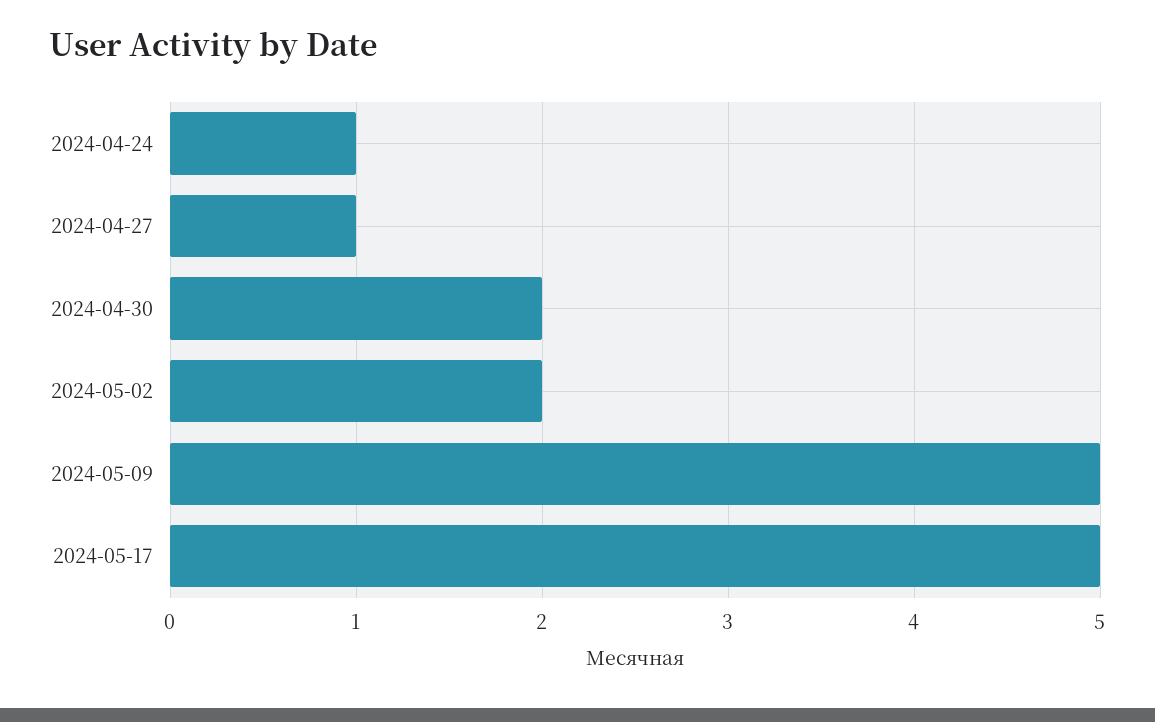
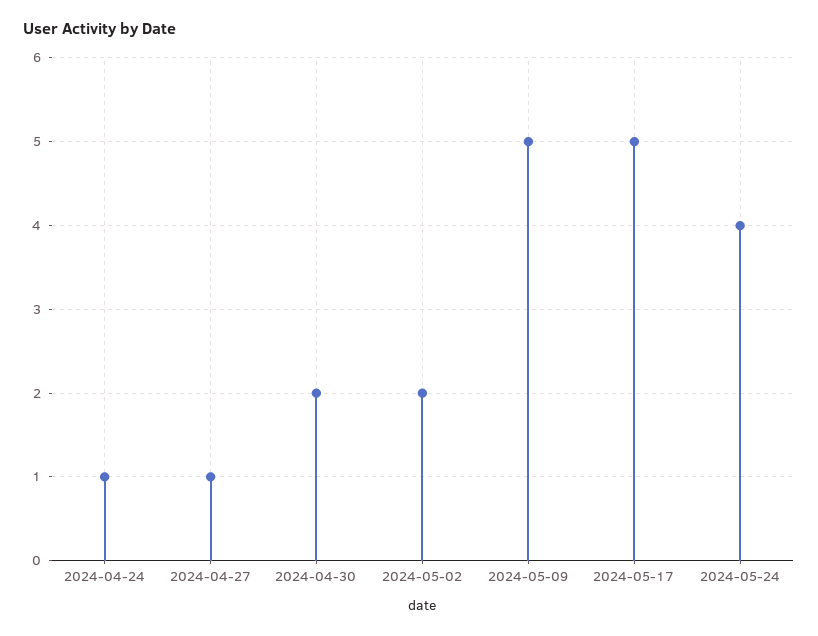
2024-05-24: none -> 4

